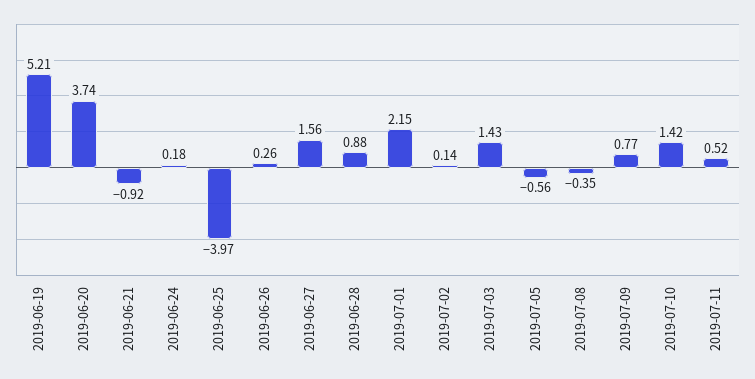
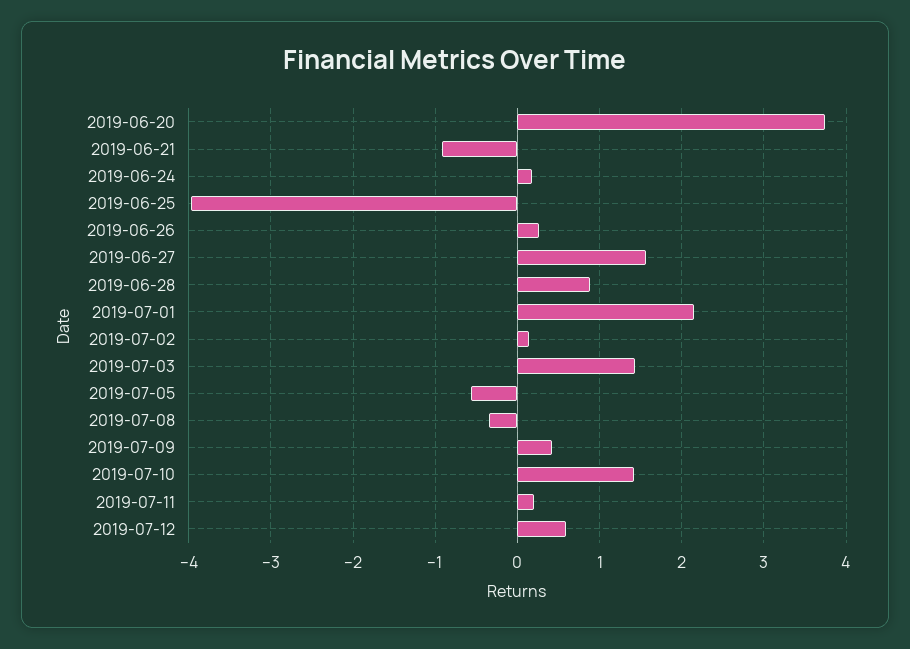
2019-06-19: 5.21 -> none
2019-07-09: 0.77 -> 0.4
2019-07-11: 0.52 -> 0.2
2019-07-12: none -> 0.6

